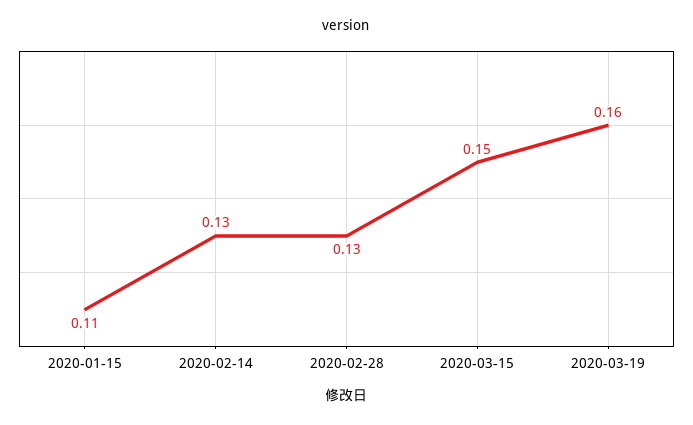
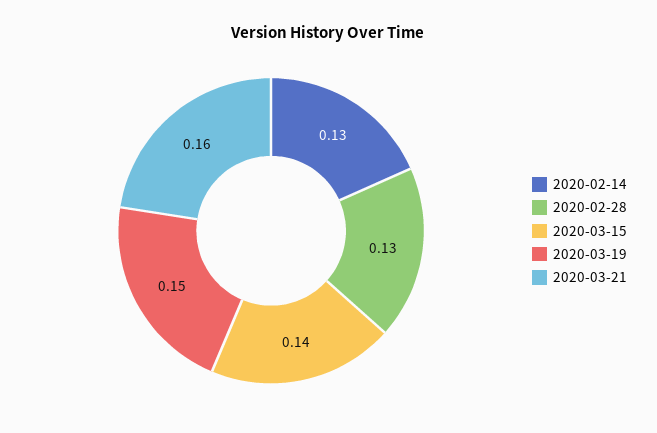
2020-01-15: 0.11 -> none
2020-03-15: 0.15 -> 0.14
2020-03-19: 0.16 -> 0.15
2020-03-21: none -> 0.16

